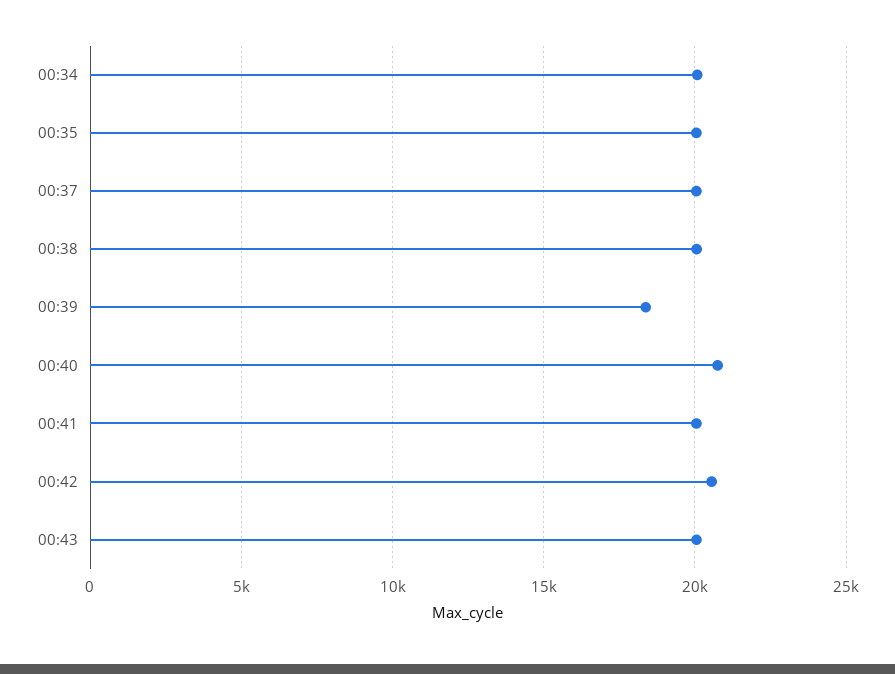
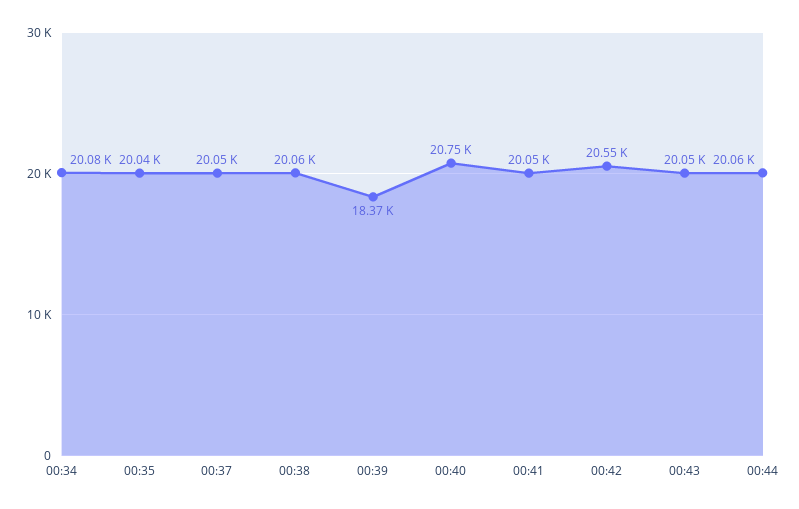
00:44: none -> 20060

